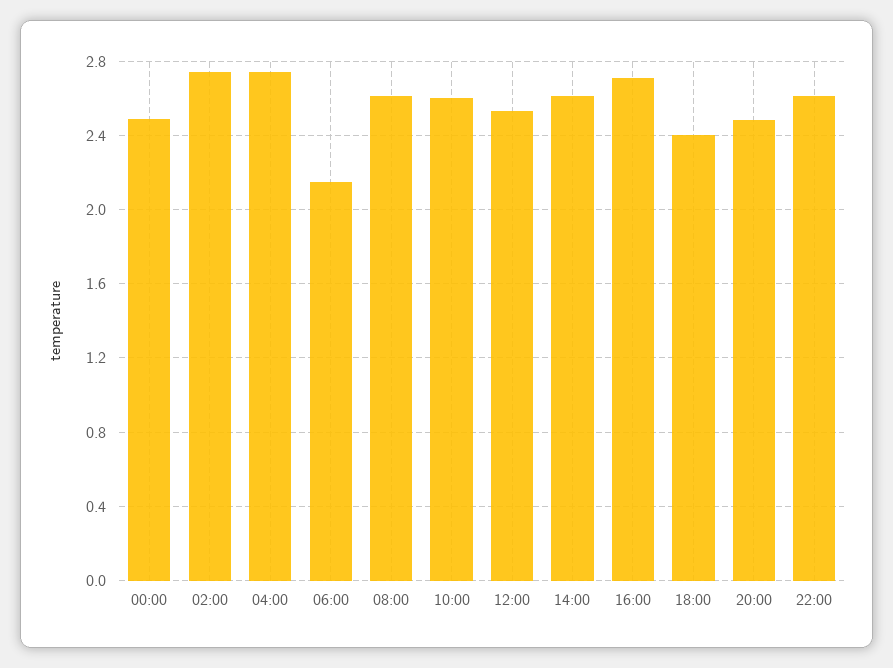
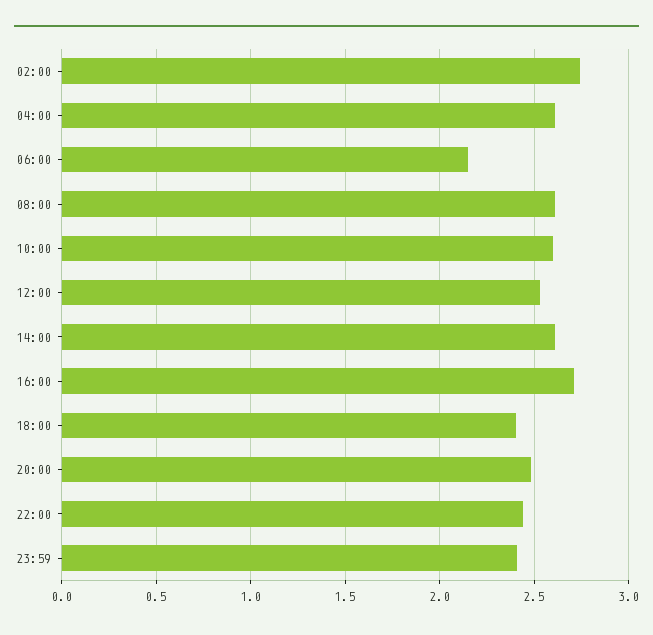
00:00: 2.5 -> none
04:00: 2.75 -> 2.6
22:00: 2.6 -> 2.45
23:59: none -> 2.4

